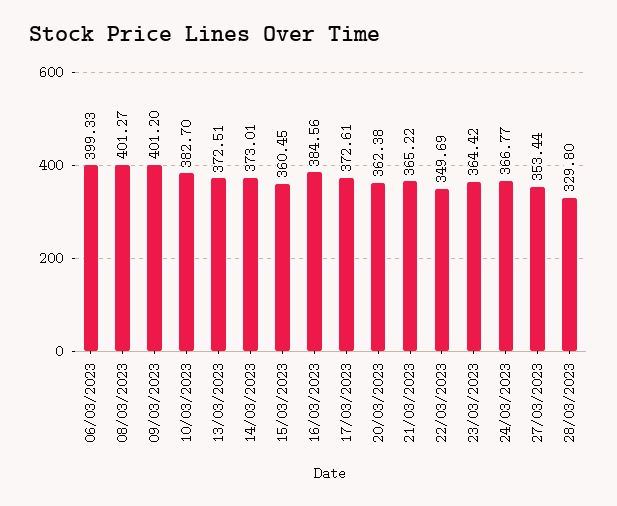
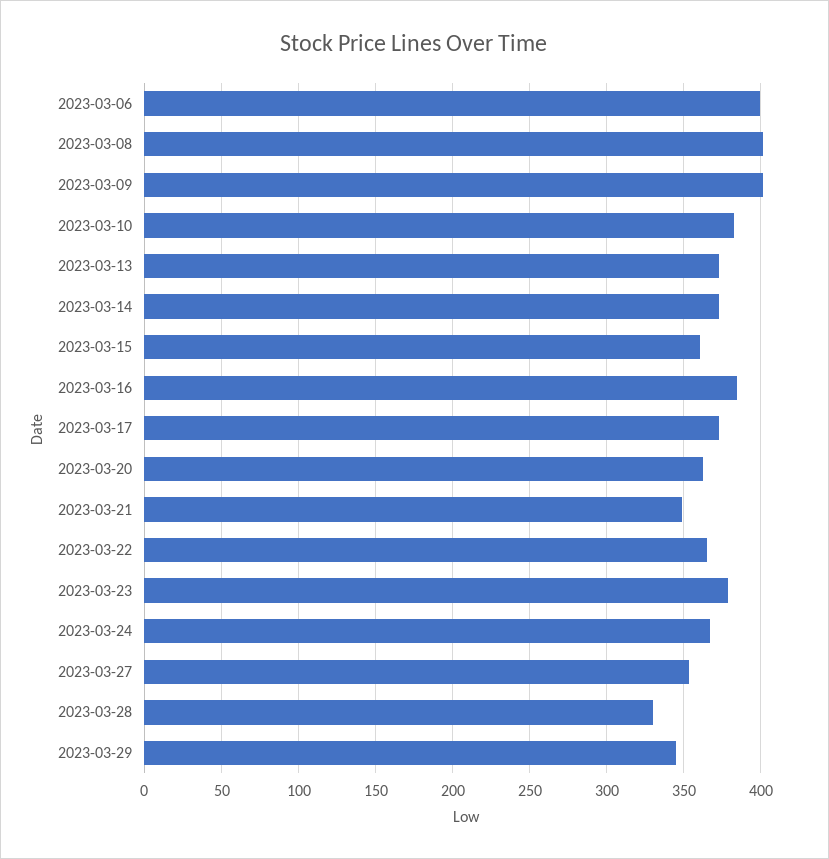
21/03/2023: 365.22 -> 350
22/03/2023: 349.69 -> 365
23/03/2023: 364.42 -> 380
2023-03-29: none -> 345

